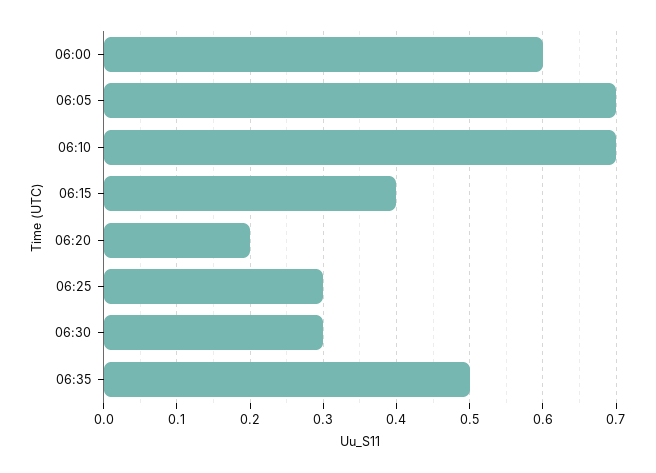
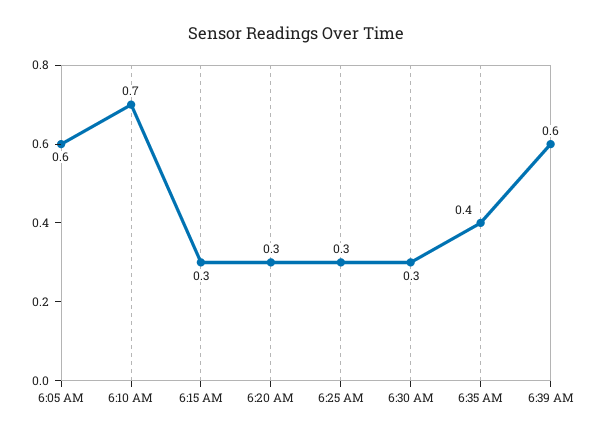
06:00: 0.6 -> none
06:05: 0.7 -> 0.6
06:15: 0.4 -> 0.3
06:20: 0.2 -> 0.3
06:35: 0.5 -> 0.4
6:39 AM: none -> 0.6

